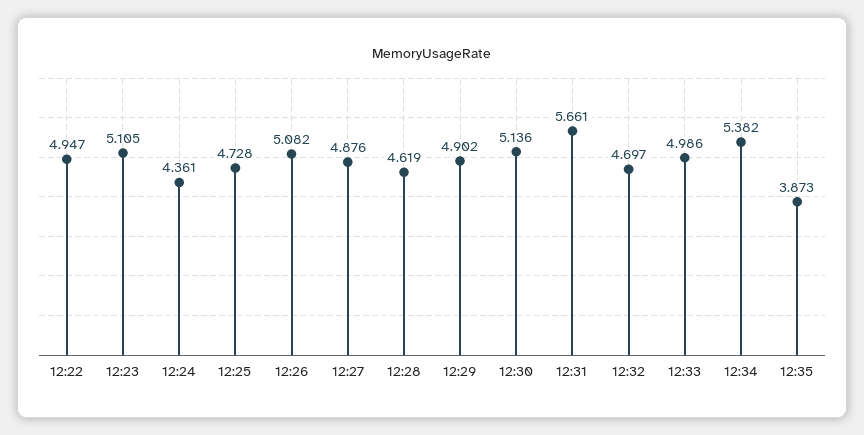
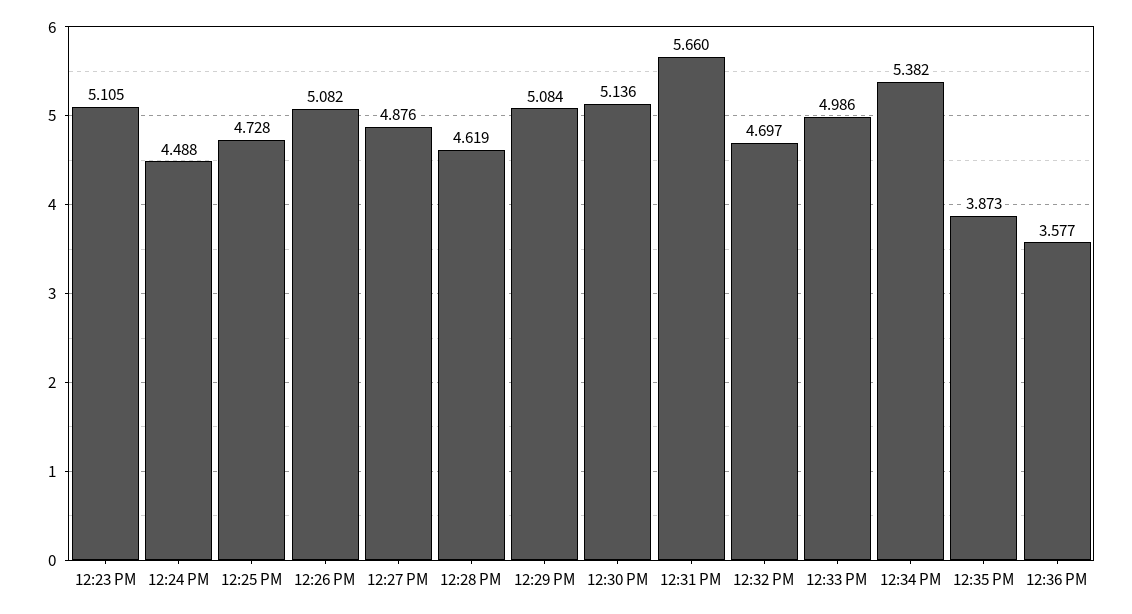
12:22: 4.947 -> none
12:24: 4.361 -> 4.488
12:29: 4.902 -> 5.084
12:31: 5.661 -> 5.66
12:36 PM: none -> 3.577

